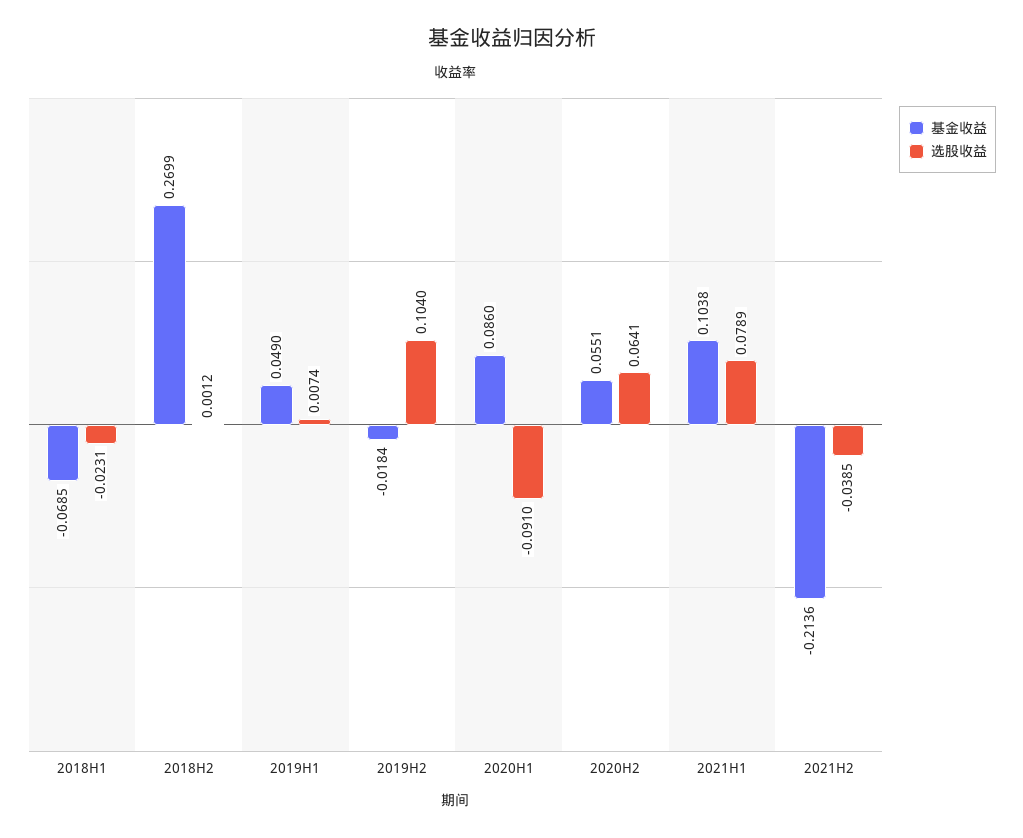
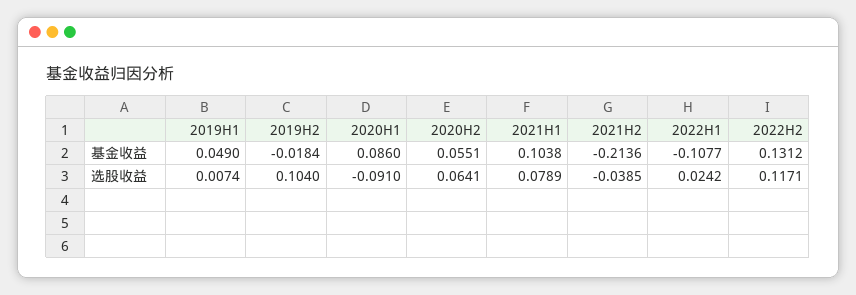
基金收益, 2018H1: -0.0685 -> none
选股收益, 2018H1: -0.0231 -> none
基金收益, 2018H2: 0.2699 -> none
选股收益, 2018H2: 0.0012 -> none
基金收益, 2022H1: none -> -0.1077
基金收益, 2022H2: none -> 0.1312
选股收益, 2022H1: none -> 0.0242
选股收益, 2022H2: none -> 0.1171

